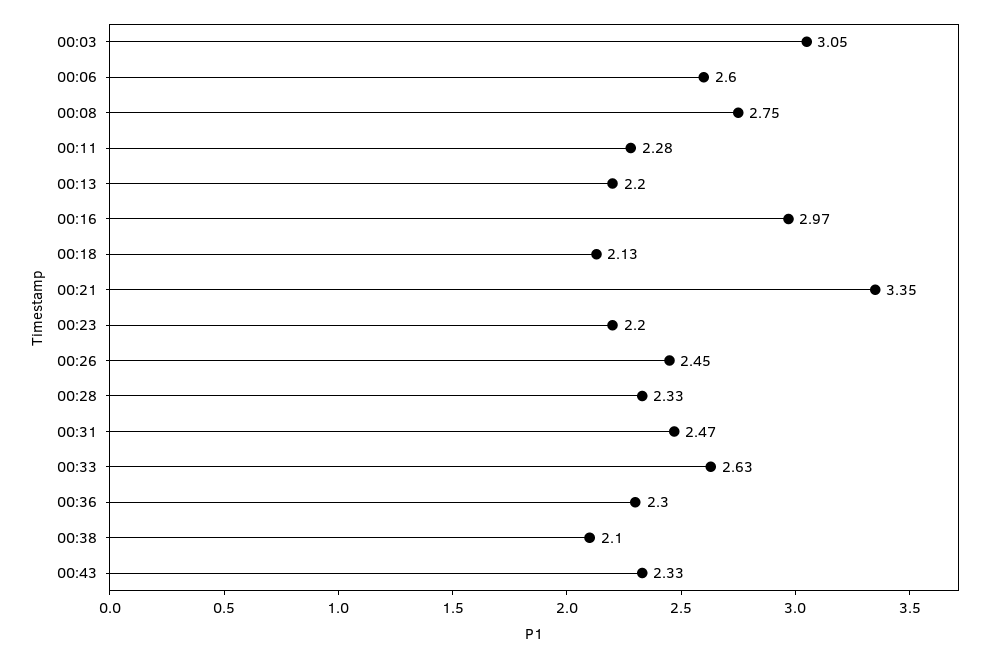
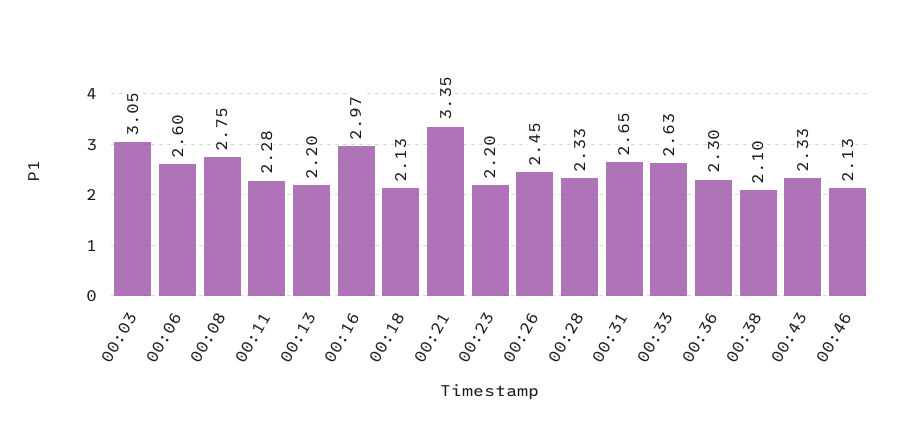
00:31: 2.47 -> 2.65
00:46: none -> 2.13

